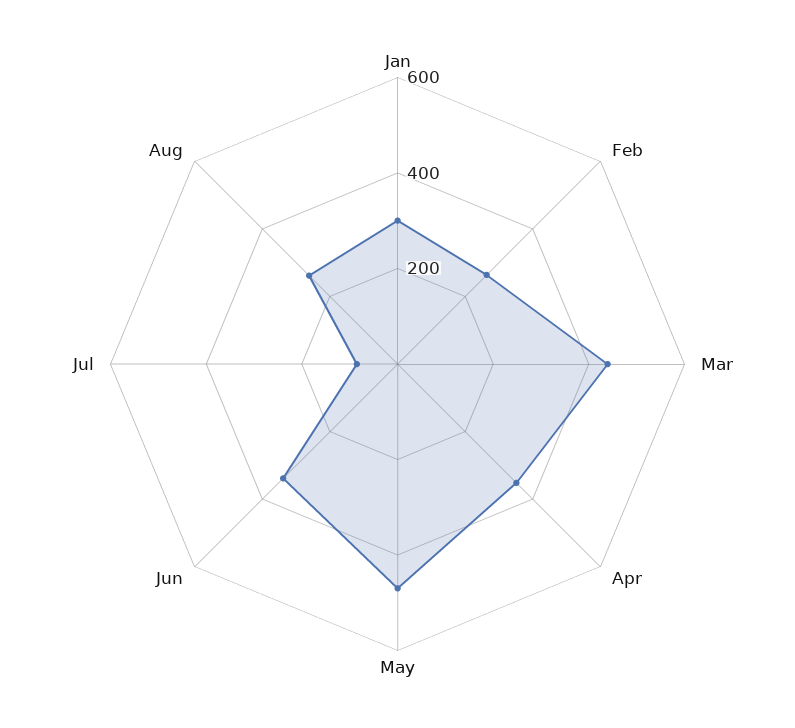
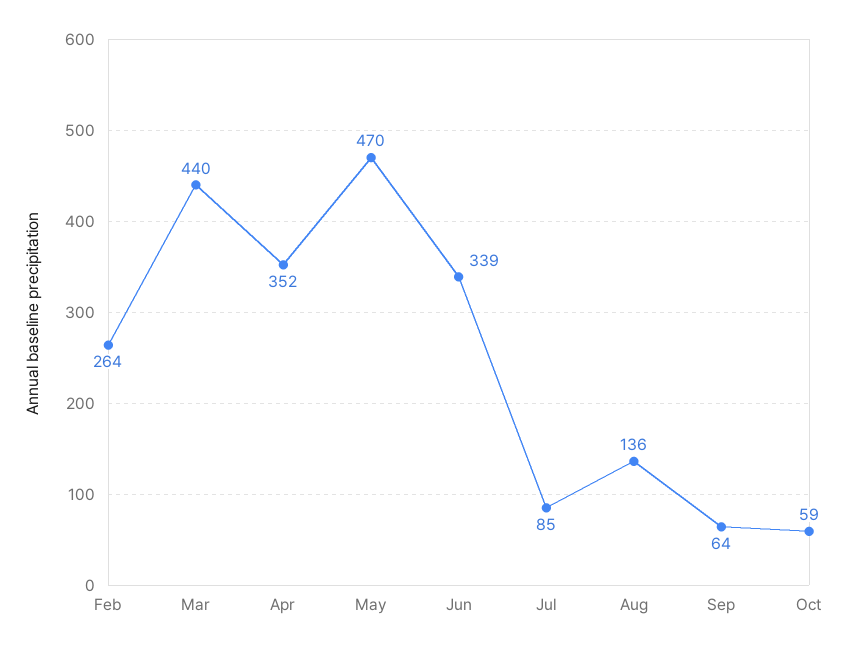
Jan: 300 -> none
Aug: 250 -> 136
Sep: none -> 64
Oct: none -> 59

